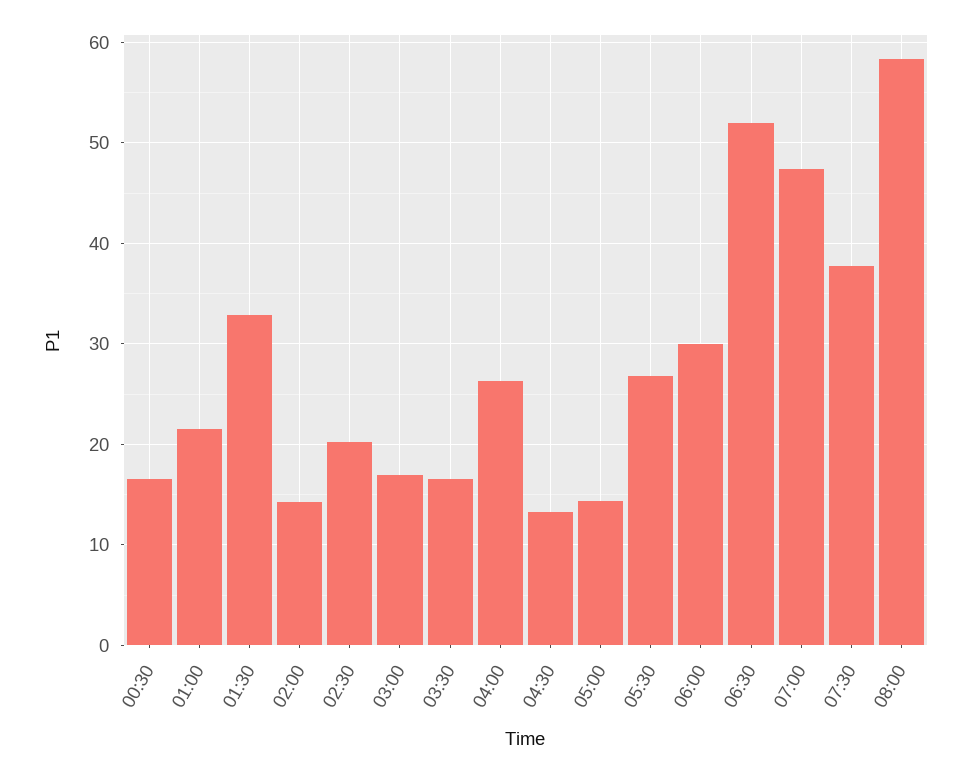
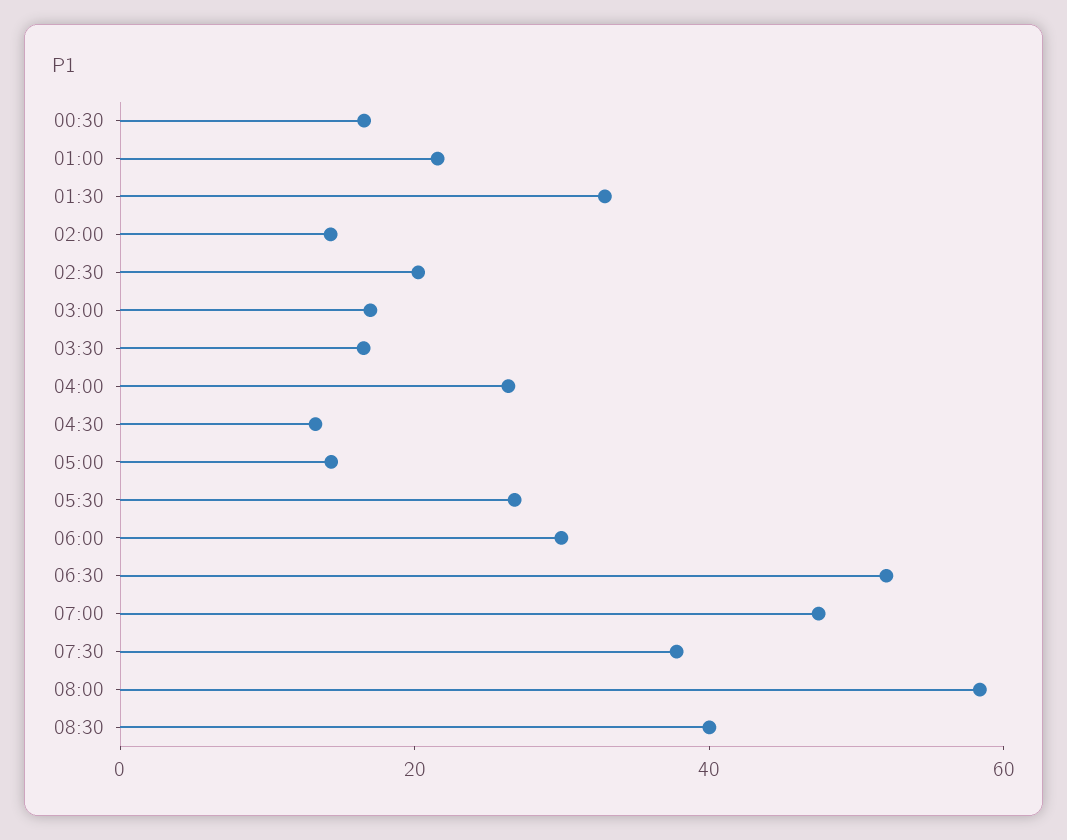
08:30: none -> 40

